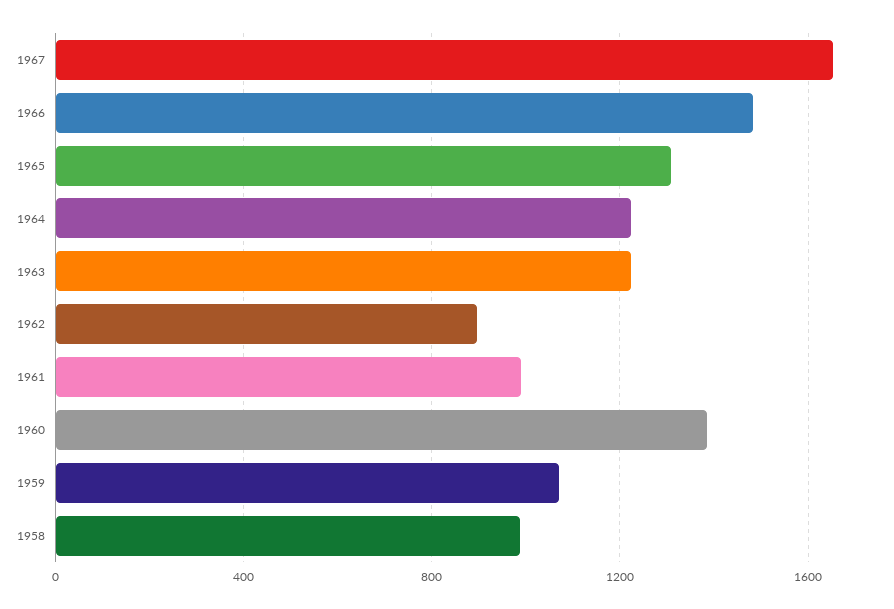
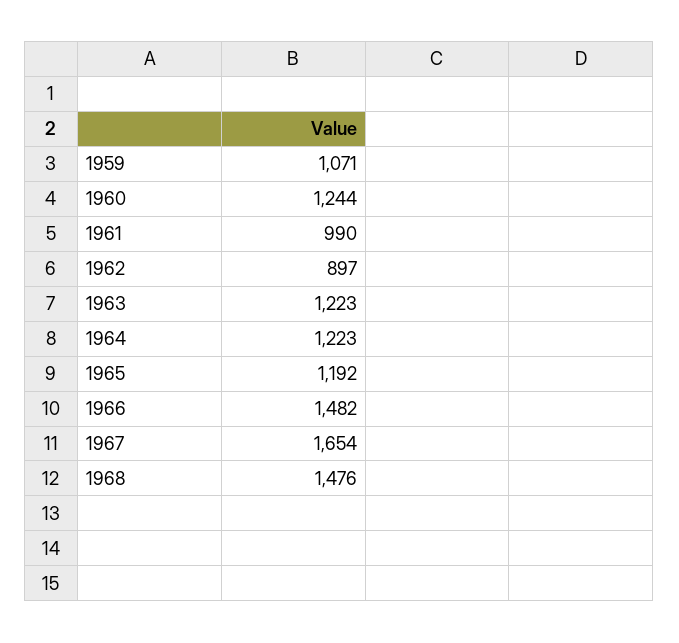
1965: 1300 -> 1192
1960: 1400 -> 1244
1958: 1000 -> none
1968: none -> 1476

